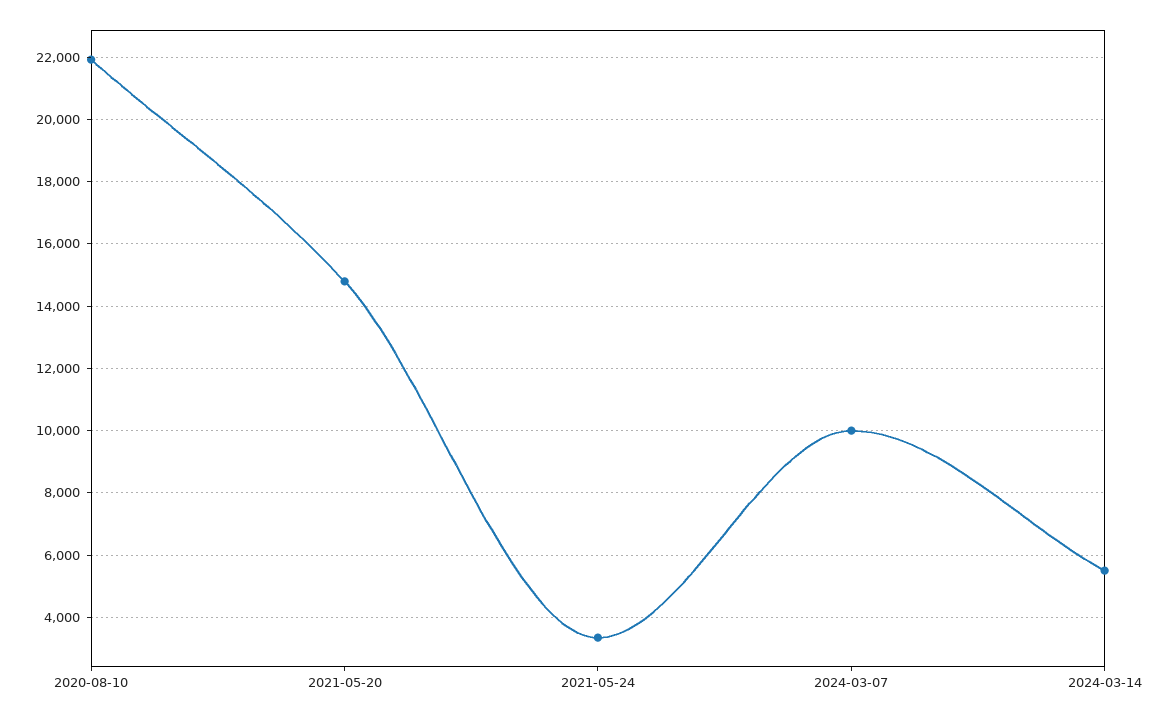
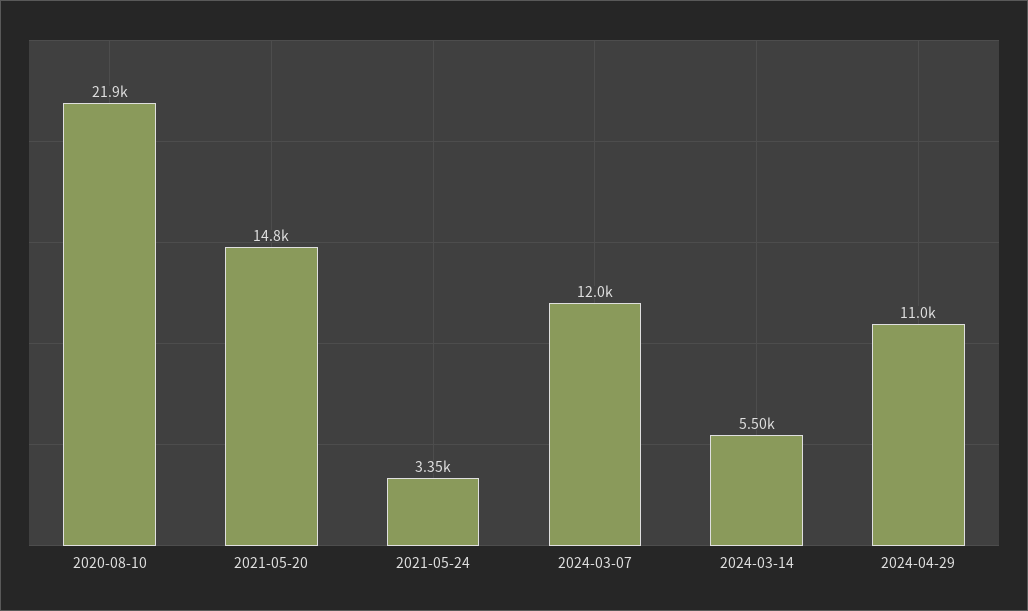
2024-03-07: 10000 -> 12000
2024-04-29: none -> 11000

